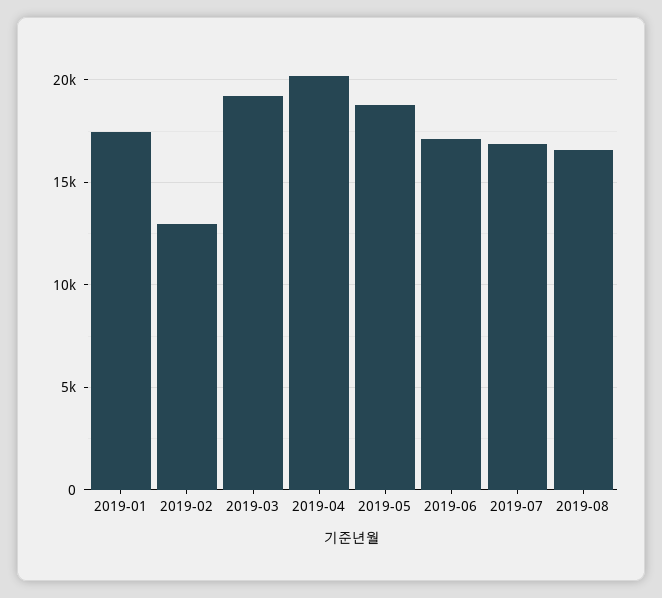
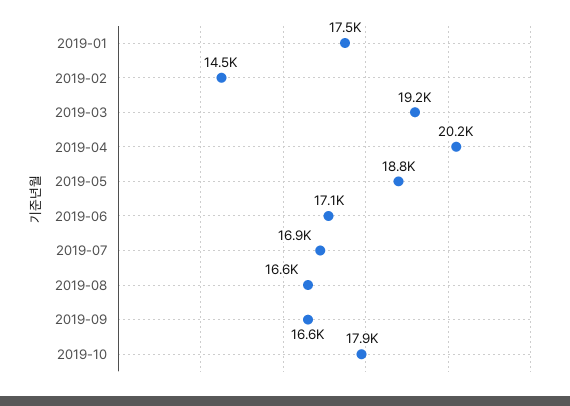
2019-02: 13000 -> 14500
2019-09: none -> 16600
2019-10: none -> 17900

